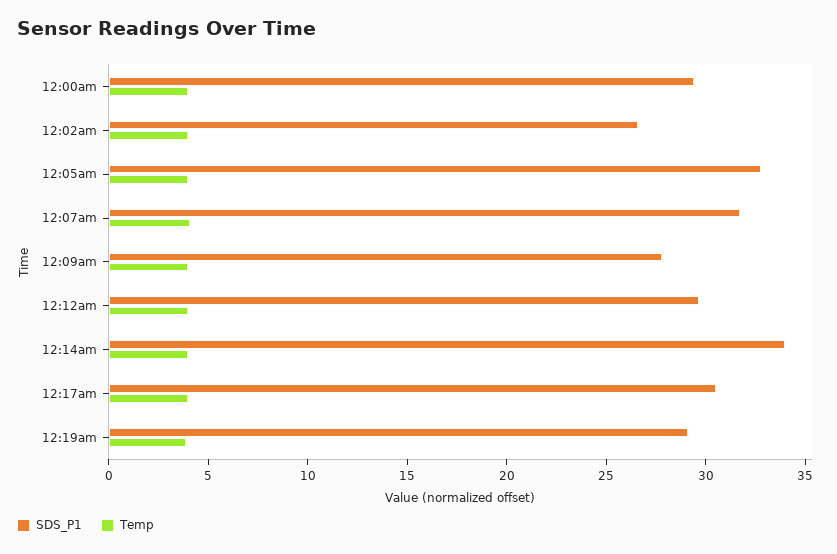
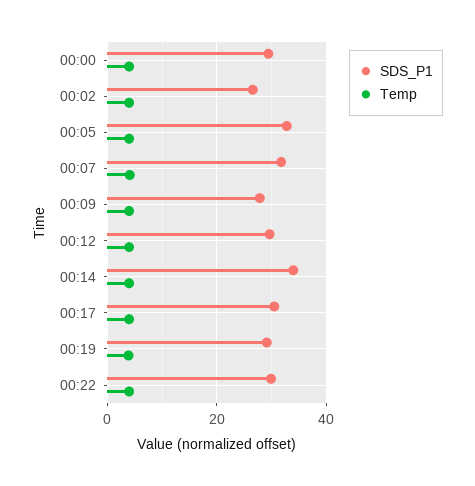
SDS_P1, 00:22: none -> 30
Temp, 00:22: none -> 4

